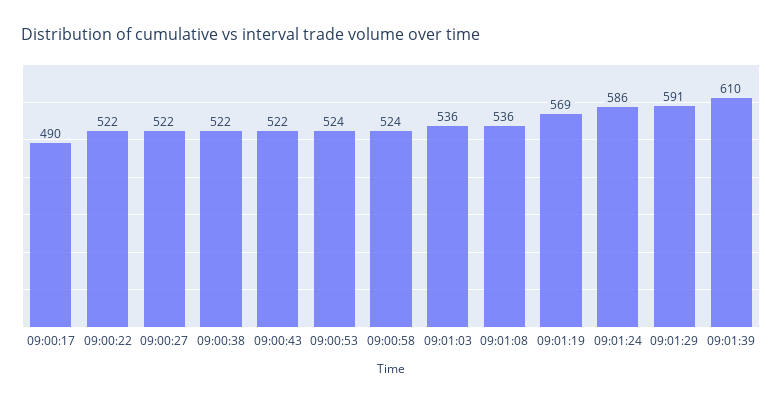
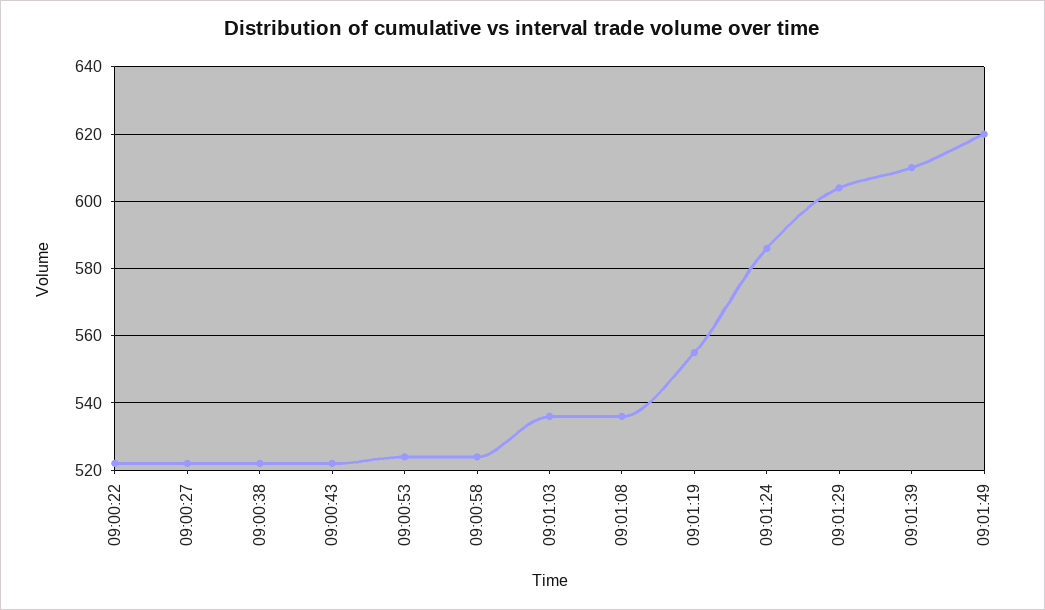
09:00:17: 490 -> none
09:01:19: 569 -> 555
09:01:29: 591 -> 605
09:01:49: none -> 620

